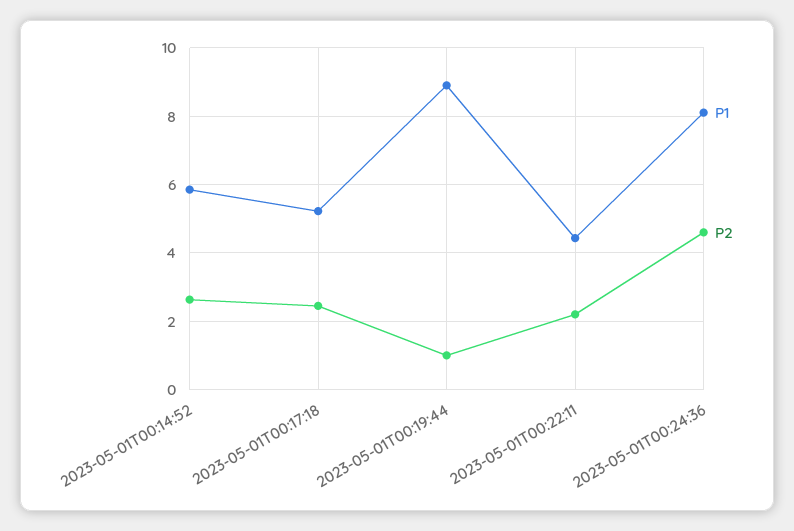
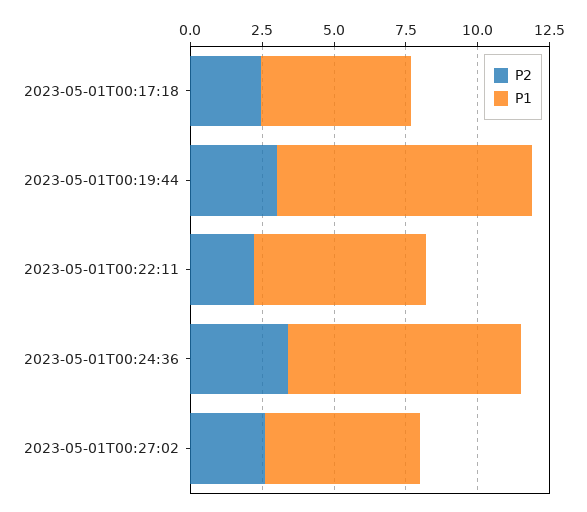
P1, 2023-05-01T00:14:52: 5.8 -> none
P2, 2023-05-01T00:14:52: 2.6 -> none
P2, 2023-05-01T00:19:44: 1 -> 3
P1, 2023-05-01T00:22:11: 4.4 -> 6
P2, 2023-05-01T00:24:36: 4.6 -> 3.5
P2, 2023-05-01T00:27:02: none -> 2.5
P1, 2023-05-01T00:27:02: none -> 5.5

